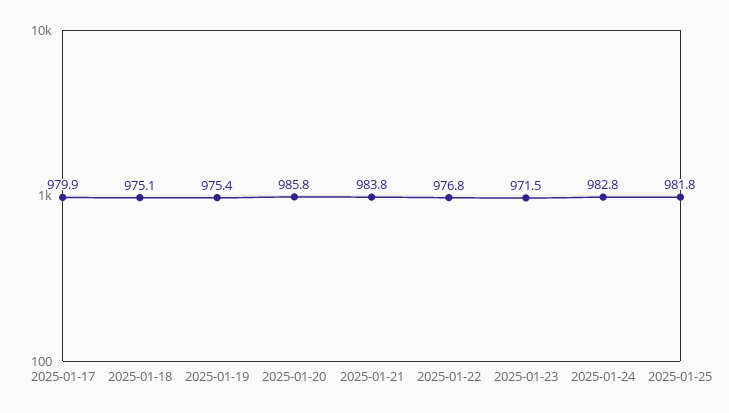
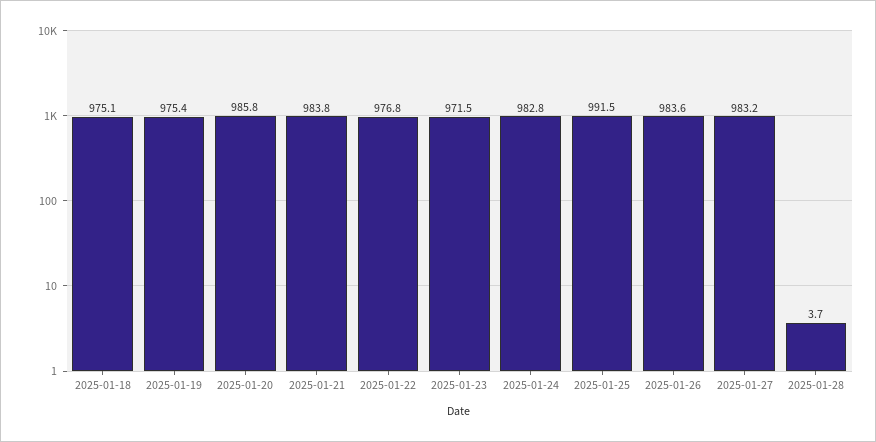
2025-01-17: 979.9 -> none
2025-01-25: 981.8 -> 991.5
2025-01-26: none -> 983.6
2025-01-27: none -> 983.2
2025-01-28: none -> 3.7

